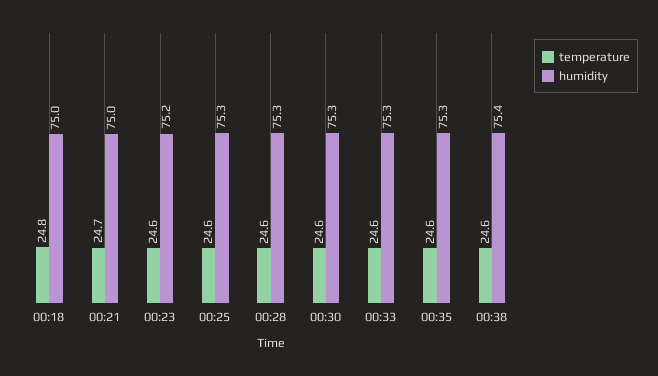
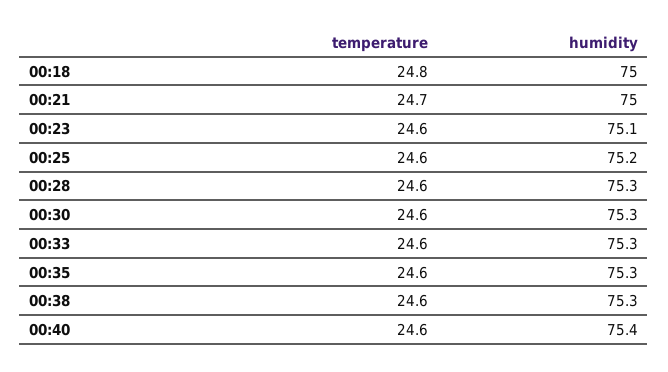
humidity, 00:23: 75.2 -> 75.1
humidity, 00:25: 75.3 -> 75.2
humidity, 00:38: 75.4 -> 75.3
temperature, 00:40: none -> 24.6
humidity, 00:40: none -> 75.4

